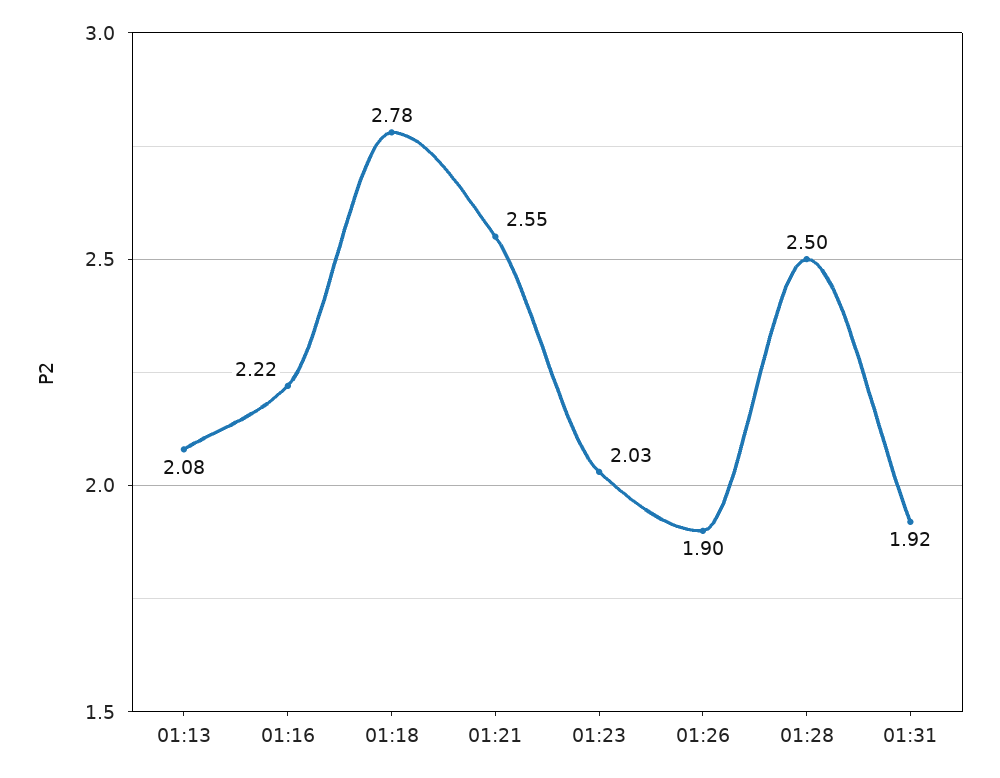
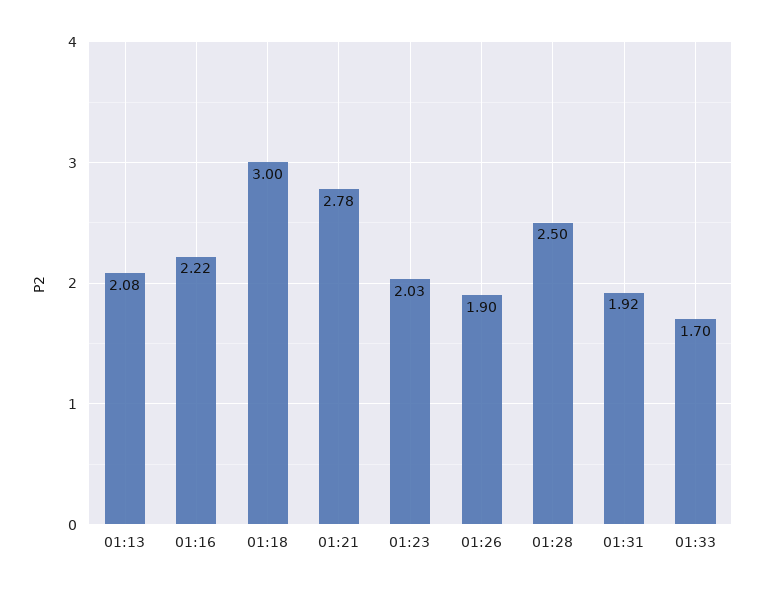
01:18: 2.78 -> 3
01:21: 2.55 -> 2.78
01:33: none -> 1.7

